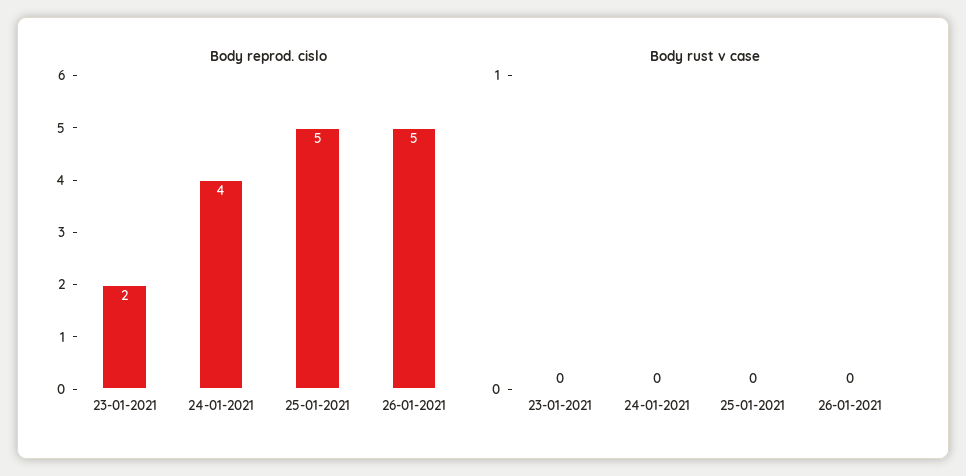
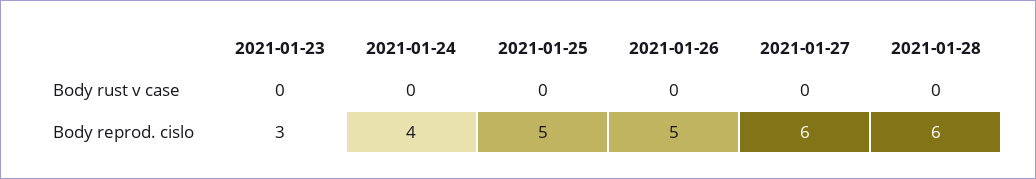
Body reprod. cislo, 23-01-2021: 2 -> 3
Body rust v case, 2021-01-27: none -> 0
Body rust v case, 2021-01-28: none -> 0
Body reprod. cislo, 2021-01-27: none -> 6
Body reprod. cislo, 2021-01-28: none -> 6

